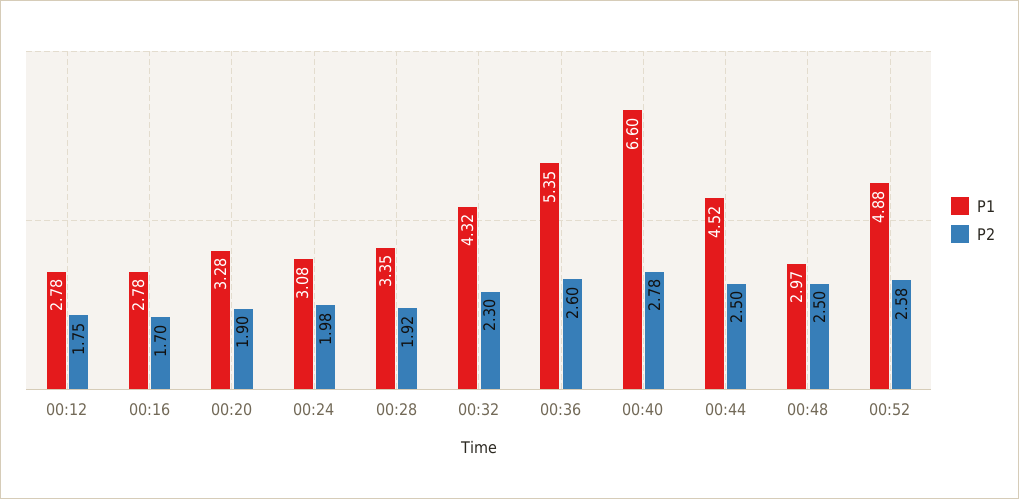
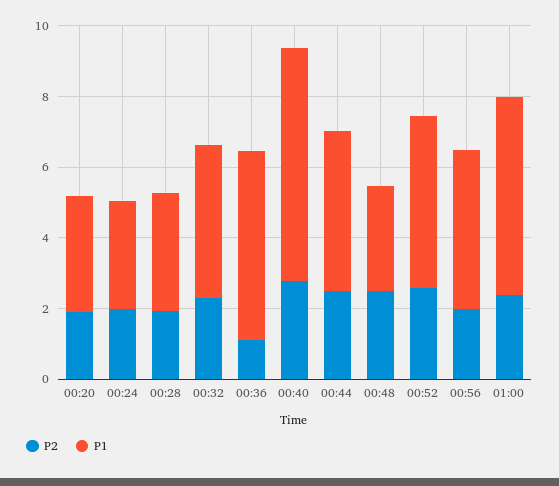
P1, 00:12: 2.78 -> none
P2, 00:12: 1.75 -> none
P1, 00:16: 2.78 -> none
P2, 00:16: 1.7 -> none
P2, 00:36: 2.6 -> 1
P2, 00:56: none -> 2
P1, 00:56: none -> 4.5
P2, 01:00: none -> 2.5
P1, 01:00: none -> 5.5

